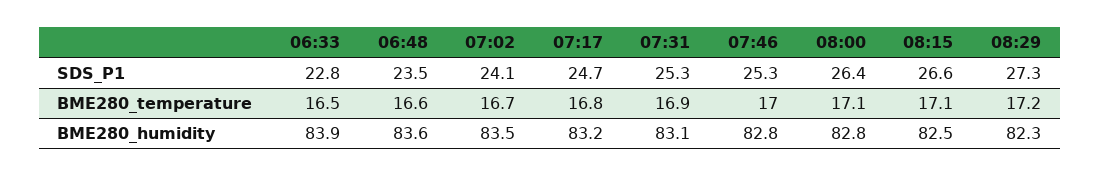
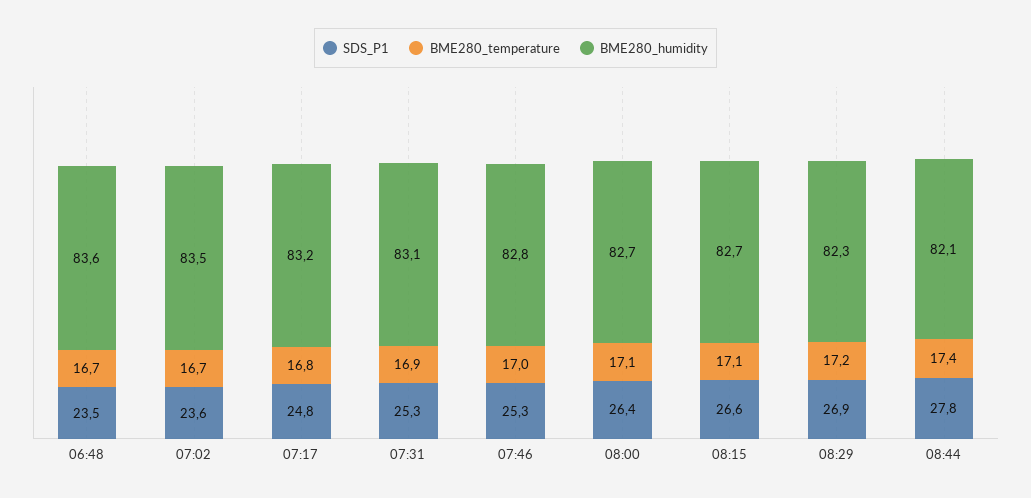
SDS_P1, 06:33: 22.8 -> none
SDS_P1, 07:02: 24.1 -> 23.6
SDS_P1, 07:17: 24.7 -> 24.8
SDS_P1, 08:29: 27.3 -> 26.9
BME280_temperature, 06:33: 16.5 -> none
BME280_temperature, 06:48: 16.6 -> 16.7
BME280_humidity, 06:33: 83.9 -> none
BME280_humidity, 08:00: 82.8 -> 82.7
BME280_humidity, 08:15: 82.5 -> 82.7
SDS_P1, 08:44: none -> 27.8
BME280_temperature, 08:44: none -> 17.4
BME280_humidity, 08:44: none -> 82.1

